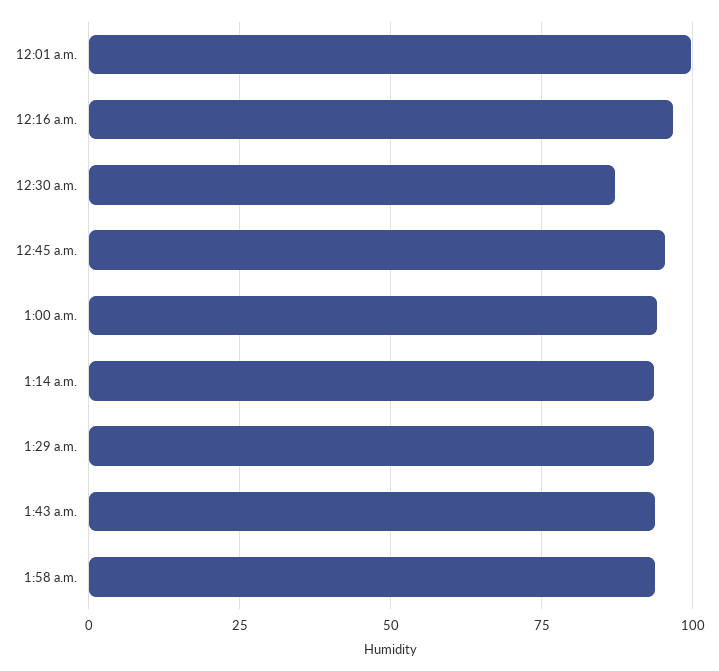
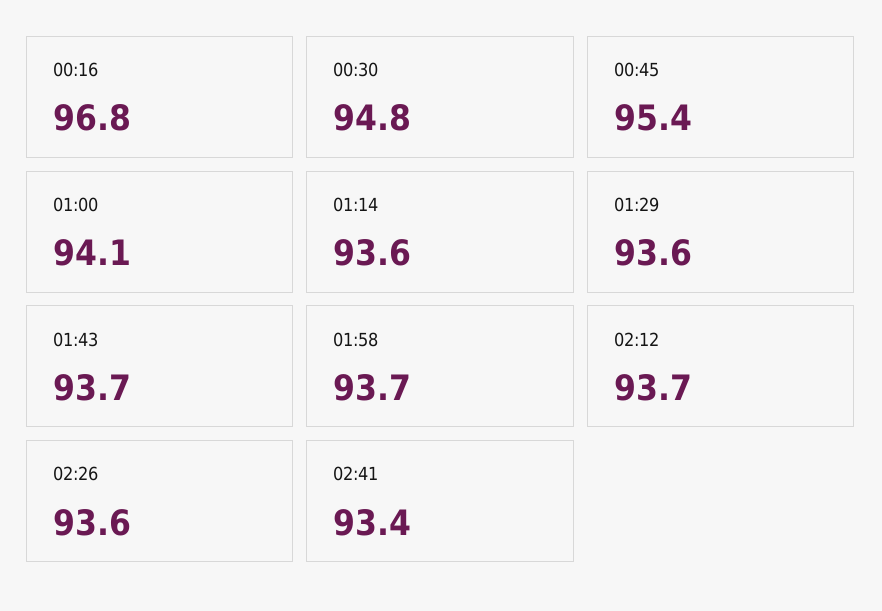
12:01 a.m.: 100 -> none
12:30 a.m.: 87.5 -> 94.8
02:12: none -> 93.7
02:26: none -> 93.6
02:41: none -> 93.4

